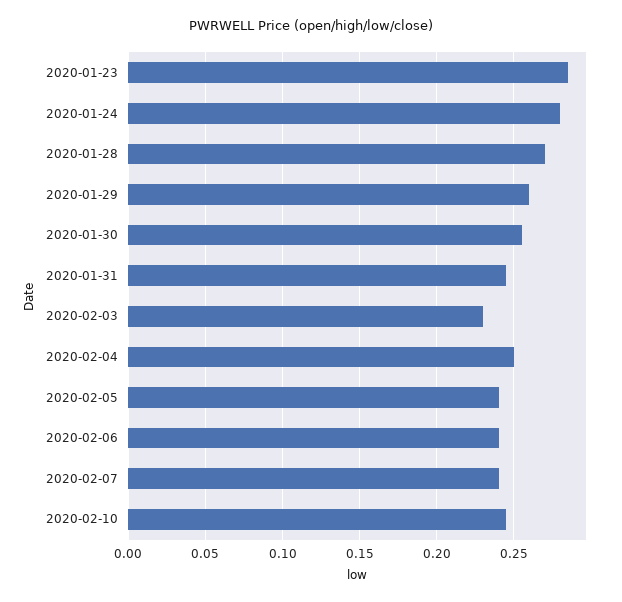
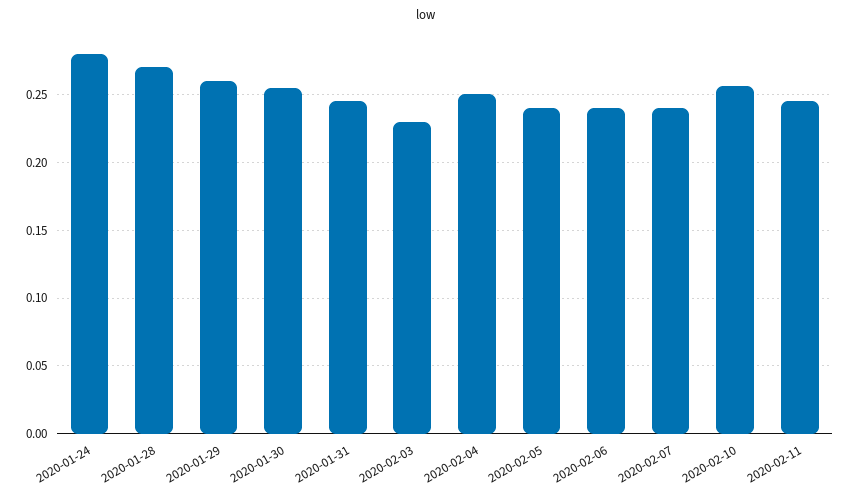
2020-01-23: 0.285 -> none
2020-02-10: 0.245 -> 0.255
2020-02-11: none -> 0.245

